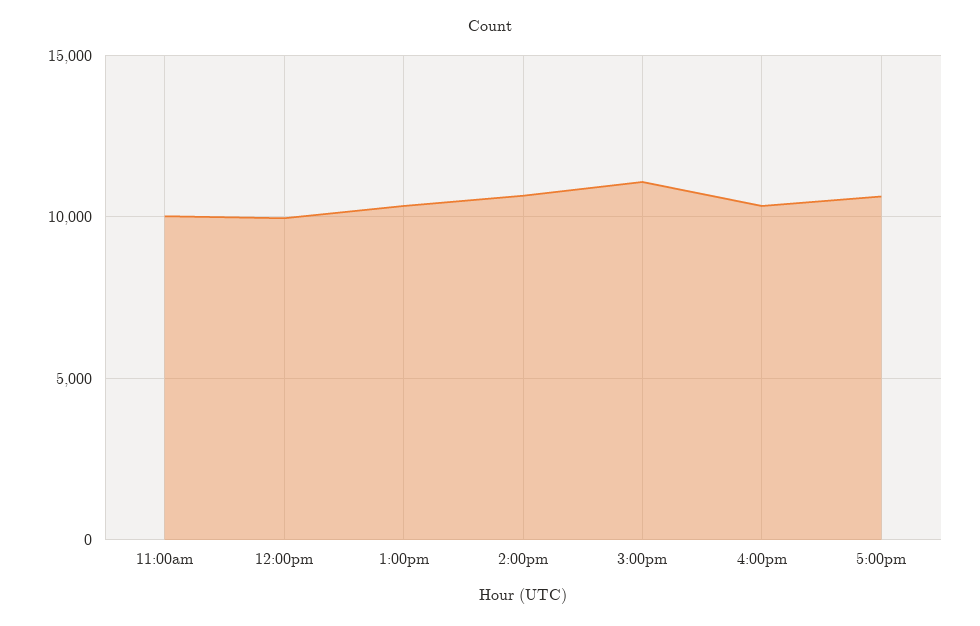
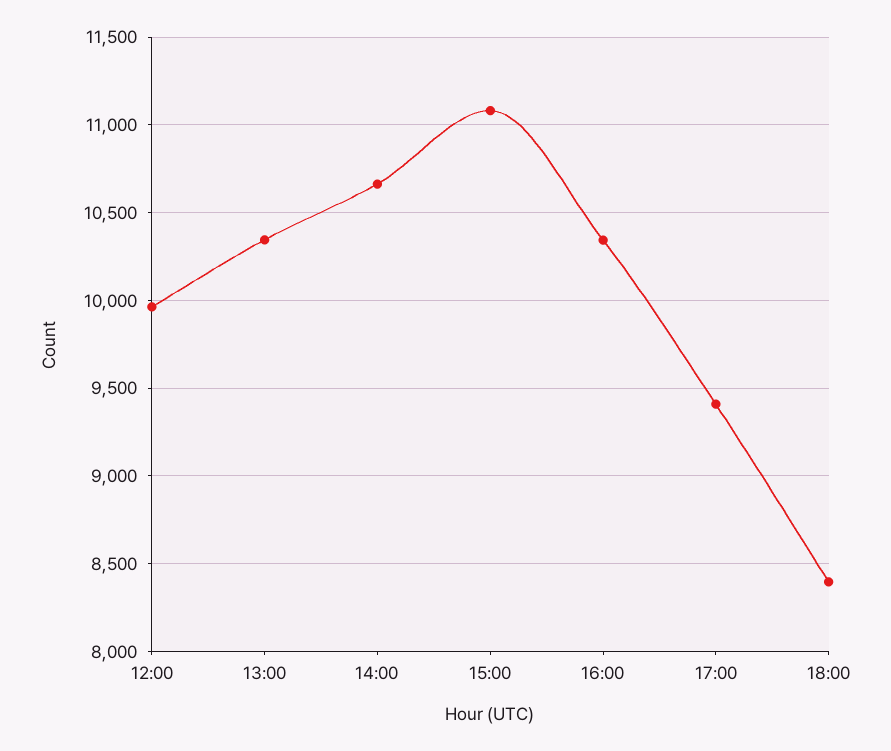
11:00am: 10000 -> none
5:00pm: 10500 -> 9400
18:00: none -> 8400

